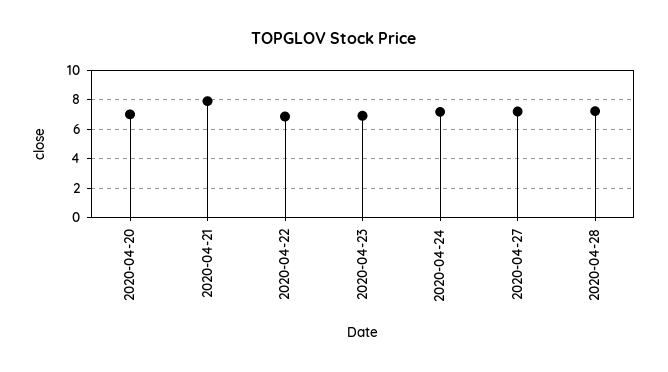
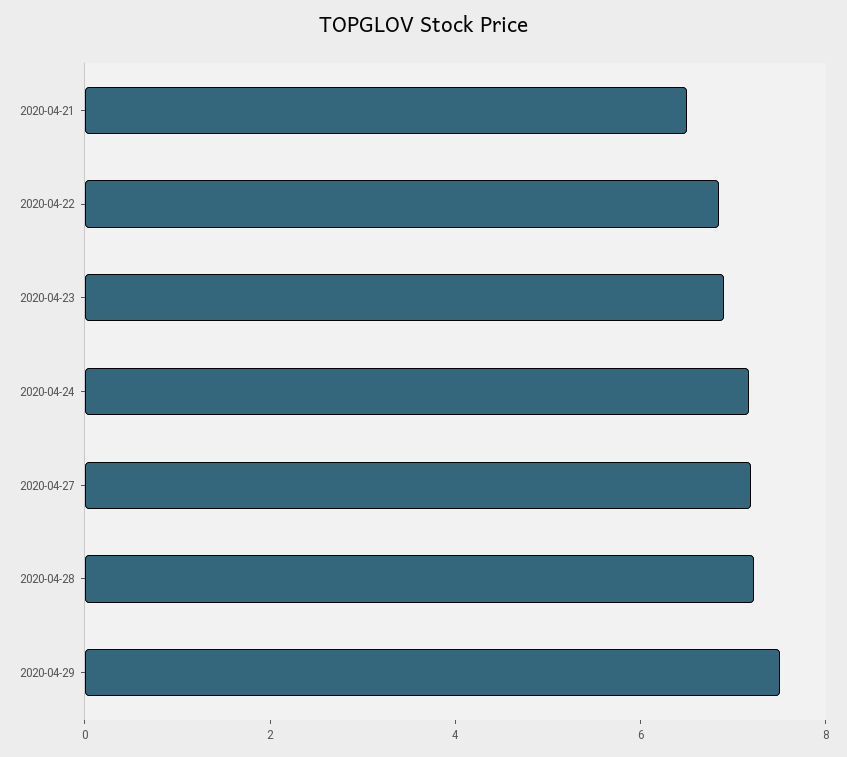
2020-04-20: 7 -> none
2020-04-21: 8 -> 6.5
2020-04-29: none -> 7.5

